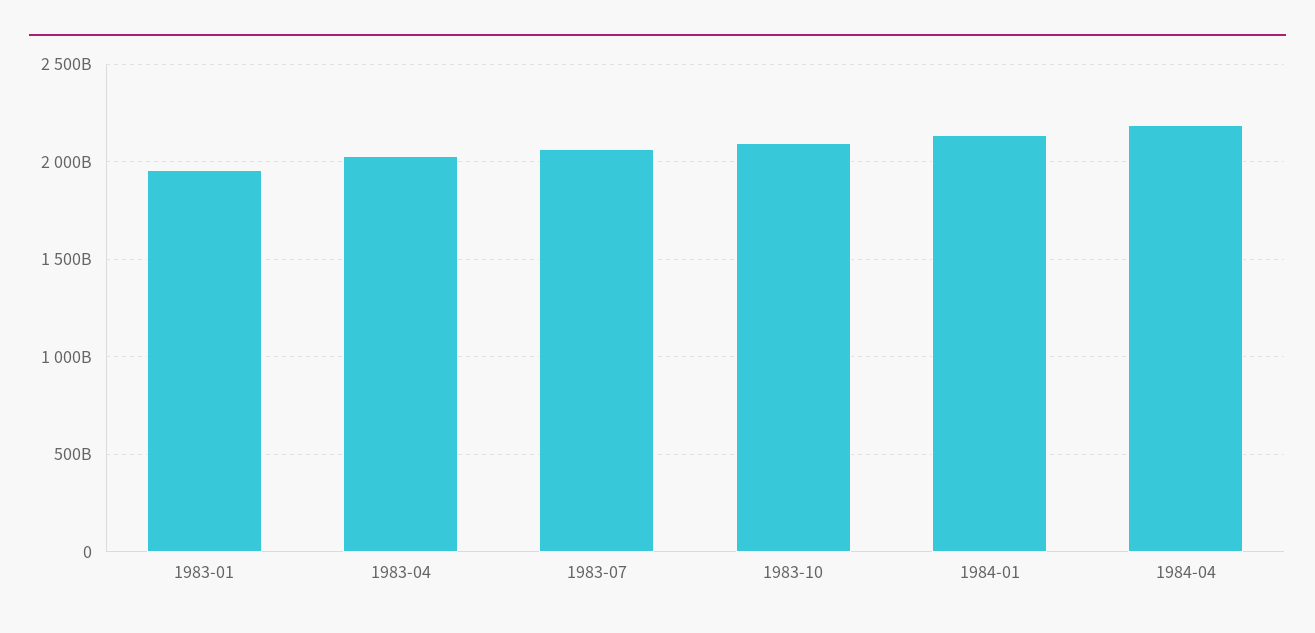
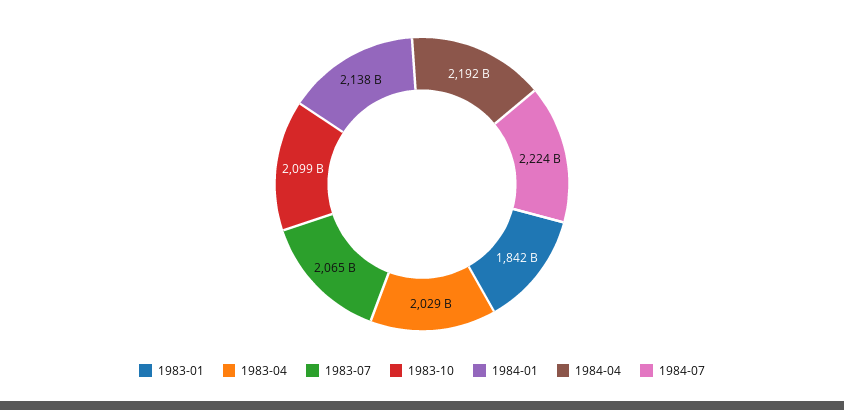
1983-01: 1950000000000 -> 1842000000000
1984-07: none -> 2224000000000

